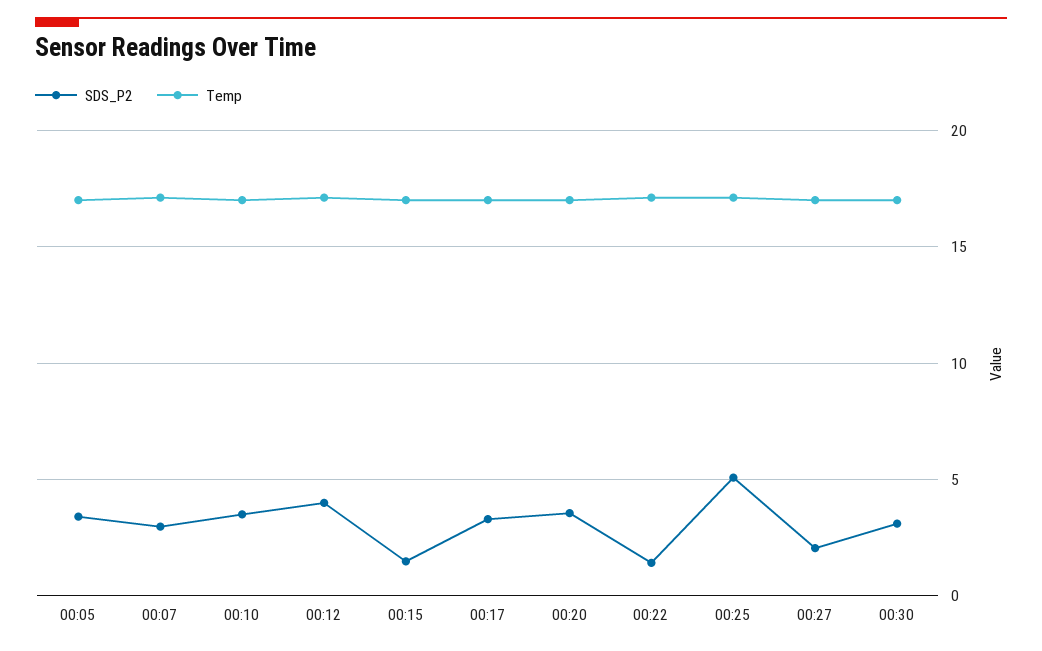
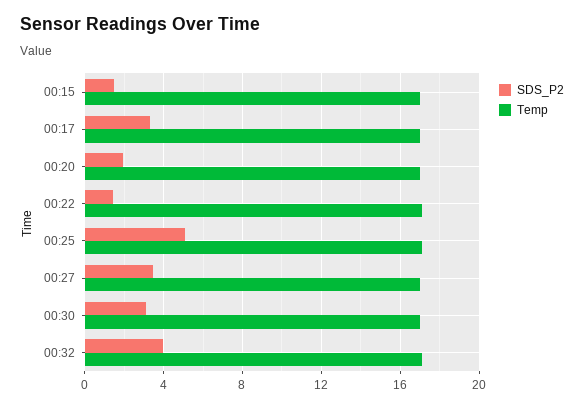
SDS_P2, 00:05: 3.5 -> none
Temp, 00:05: 17 -> none
SDS_P2, 00:07: 3 -> none
Temp, 00:07: 17 -> none
SDS_P2, 00:10: 3.5 -> none
Temp, 00:10: 17 -> none
SDS_P2, 00:12: 4 -> none
Temp, 00:12: 17 -> none
SDS_P2, 00:20: 3.5 -> 2
SDS_P2, 00:27: 2 -> 3.5
SDS_P2, 00:32: none -> 4
Temp, 00:32: none -> 17

